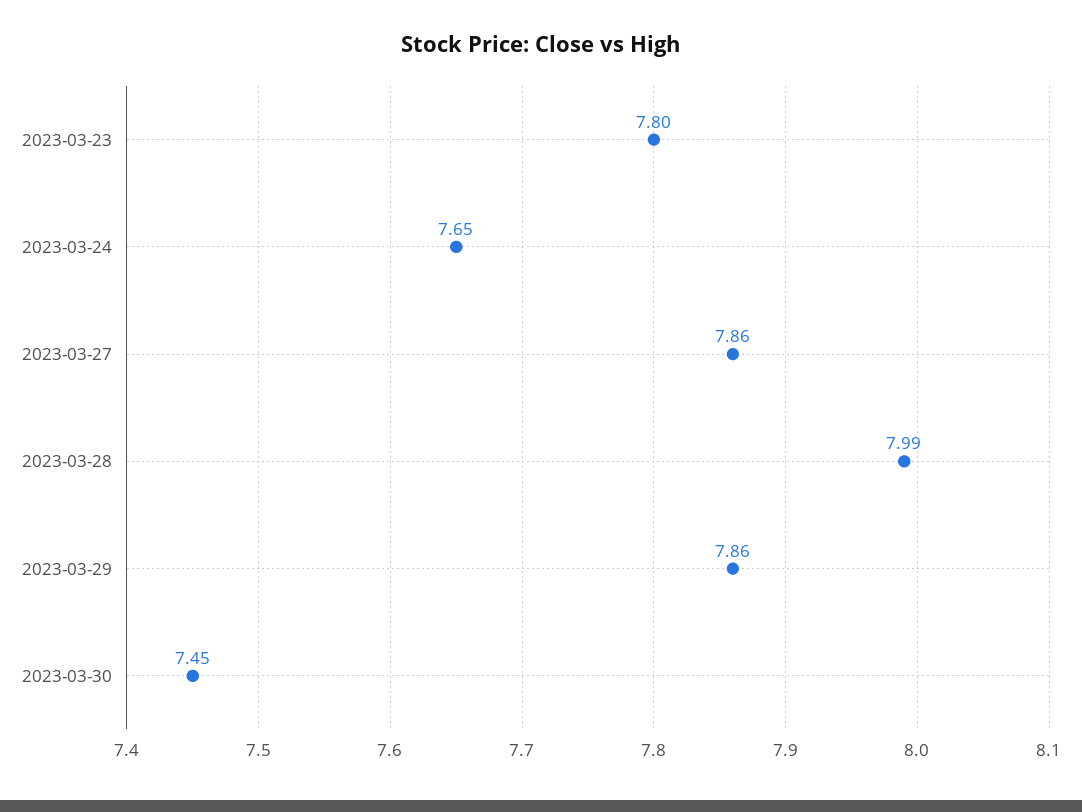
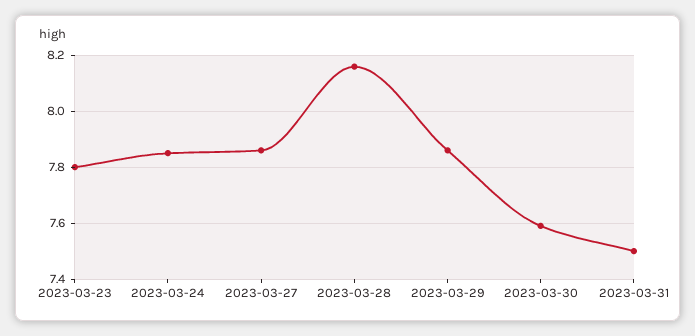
2023-03-24: 7.65 -> 7.85
2023-03-28: 7.99 -> 8.15
2023-03-30: 7.45 -> 7.6
2023-03-31: none -> 7.5

